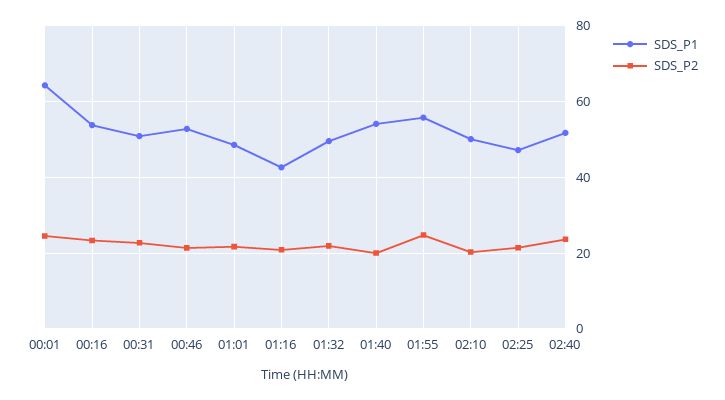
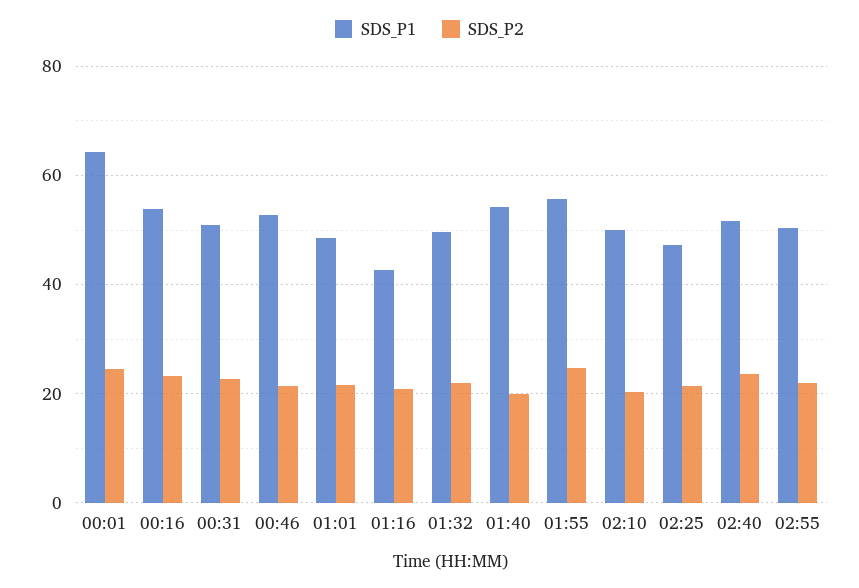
SDS_P1, 02:55: none -> 50
SDS_P2, 02:55: none -> 22

